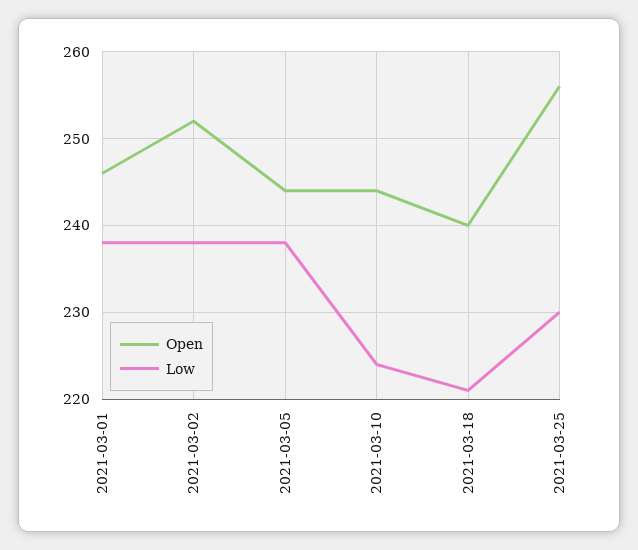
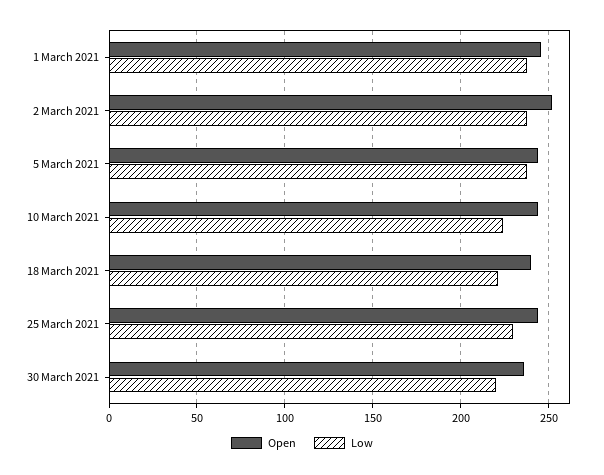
Open, 2021-03-25: 256 -> 245
Open, 30 March 2021: none -> 235
Low, 30 March 2021: none -> 220

